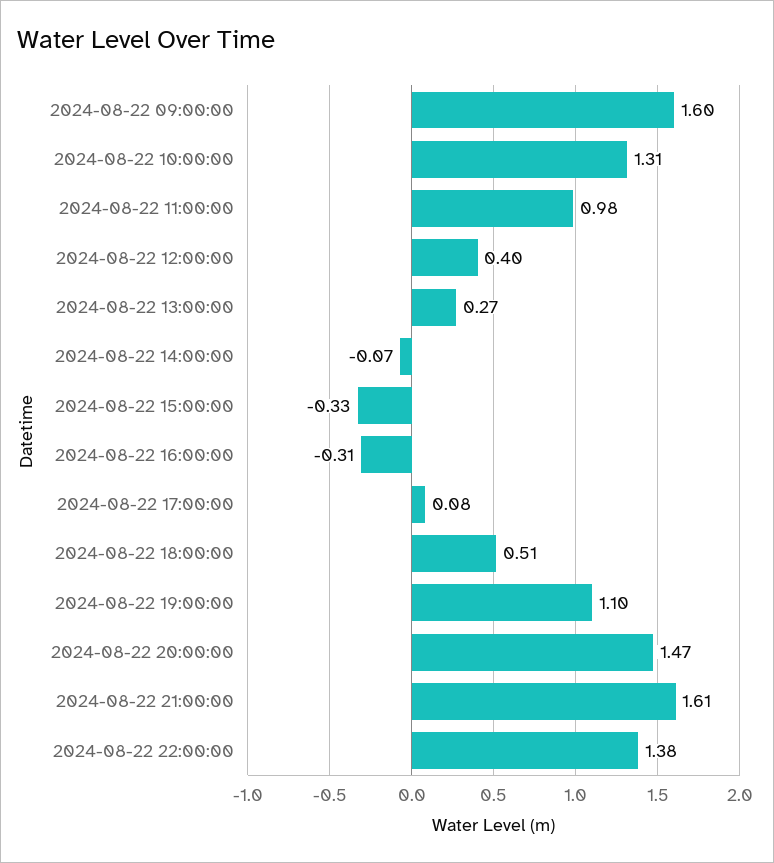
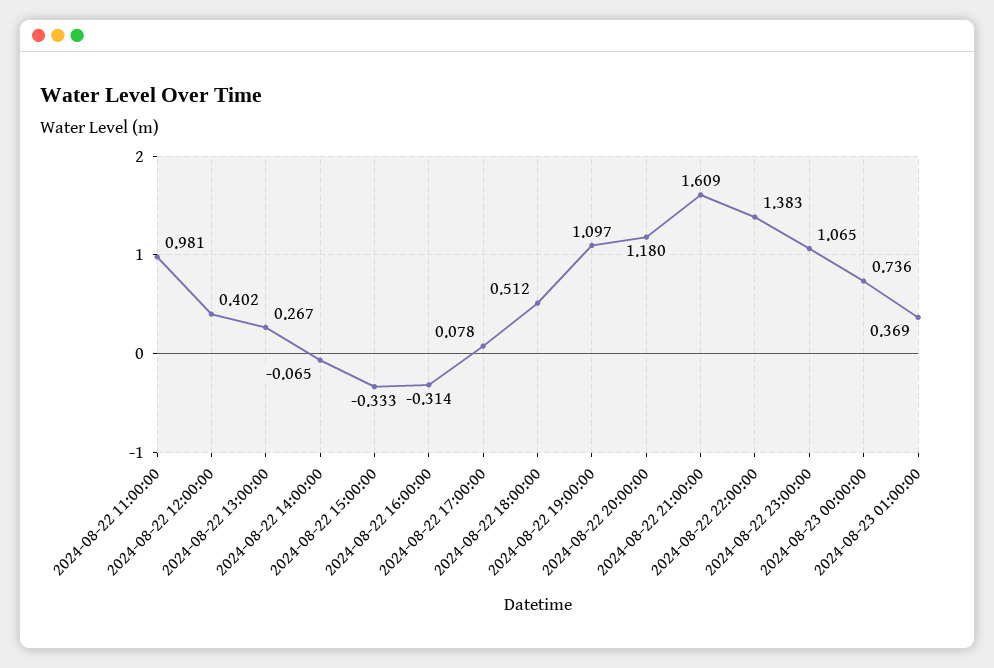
2024-08-22 09:00:00: 1.6 -> none
2024-08-22 10:00:00: 1.31 -> none
2024-08-22 20:00:00: 1.47 -> 1.18
2024-08-22 23:00:00: none -> 1.065
2024-08-23 00:00:00: none -> 0.736
2024-08-23 01:00:00: none -> 0.369

